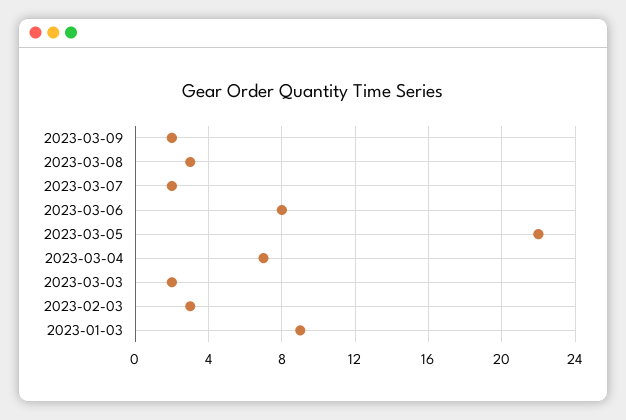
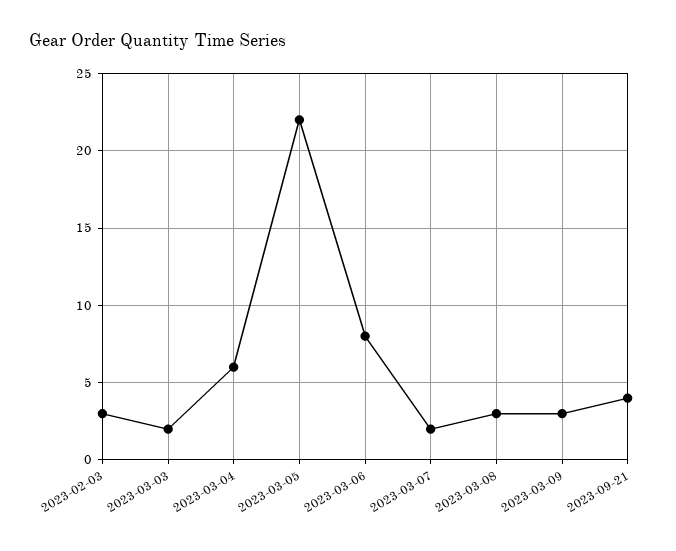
2023-03-09: 2 -> 3
2023-03-04: 7 -> 6
2023-01-03: 9 -> none
2023-09-21: none -> 4

